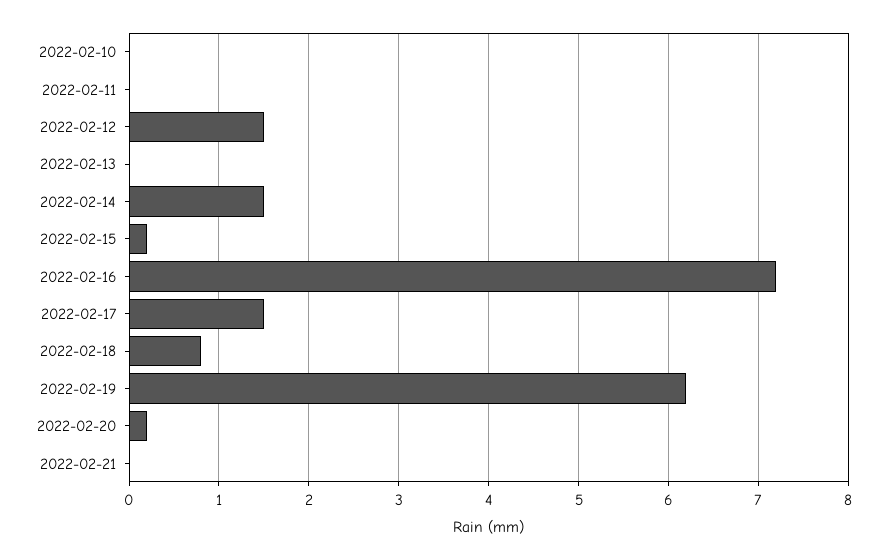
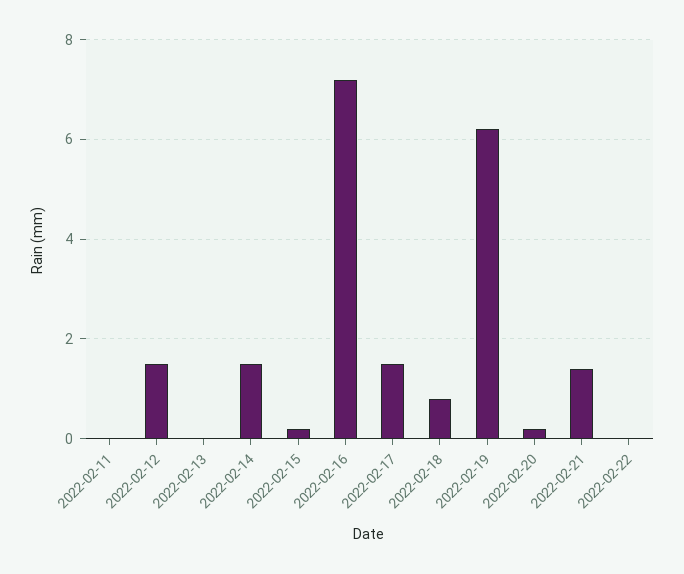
2022-02-10: 0 -> none
2022-02-21: 0 -> 1.5
2022-02-22: none -> 0

